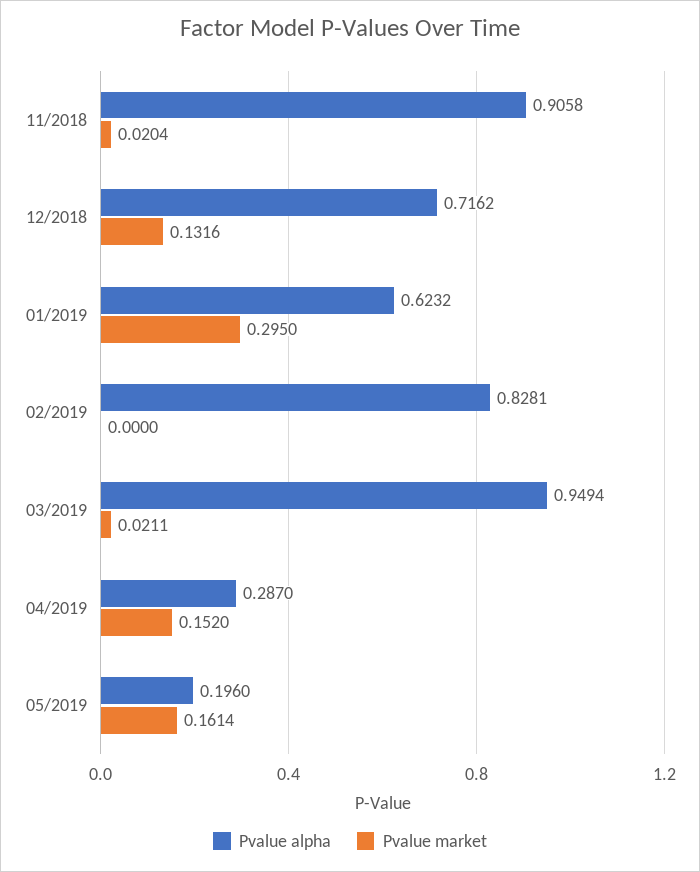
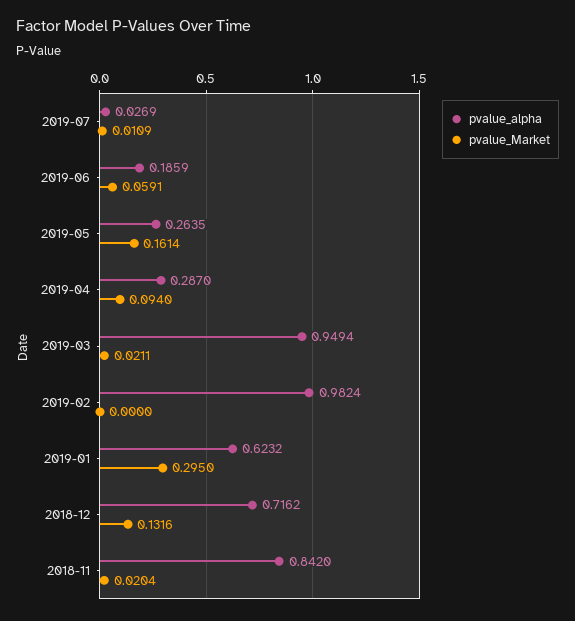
Pvalue alpha, 11/2018: 0.9058 -> 0.842
Pvalue alpha, 02/2019: 0.8281 -> 0.9824
Pvalue market, 04/2019: 0.152 -> 0.094
Pvalue alpha, 05/2019: 0.196 -> 0.2635
Pvalue alpha, 2019-07: none -> 0.0269
Pvalue market, 2019-07: none -> 0.0109
Pvalue alpha, 2019-06: none -> 0.1859
Pvalue market, 2019-06: none -> 0.0591

